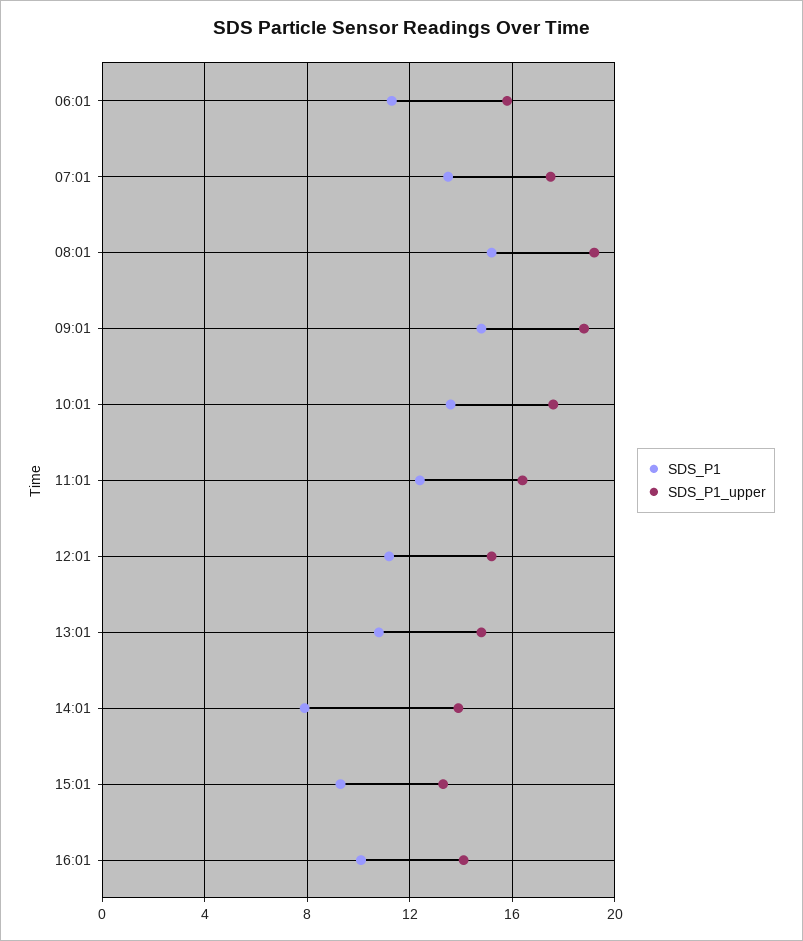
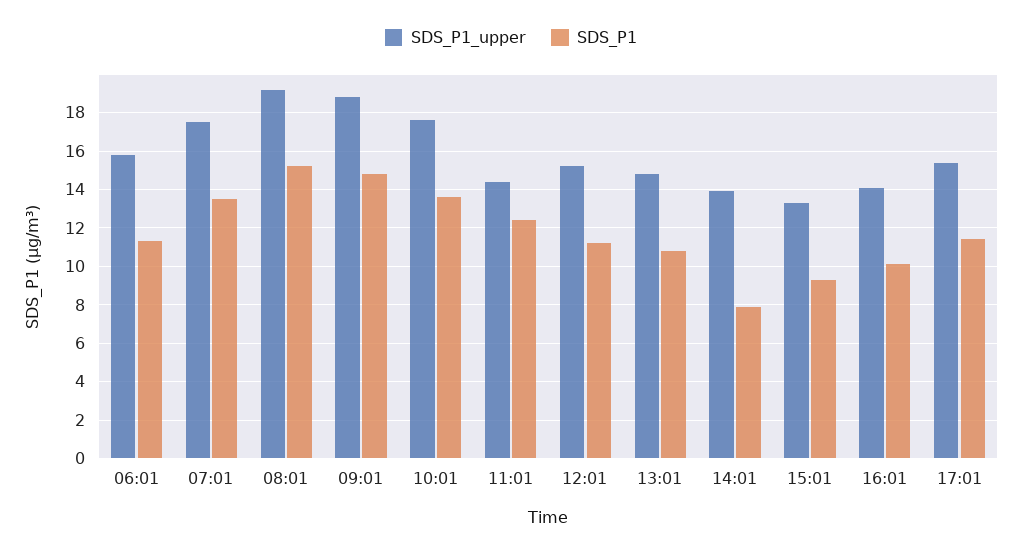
SDS_P1_upper, 11:01: 16.5 -> 14.5
SDS_P1_upper, 17:01: none -> 15.5
SDS_P1, 17:01: none -> 11.5

